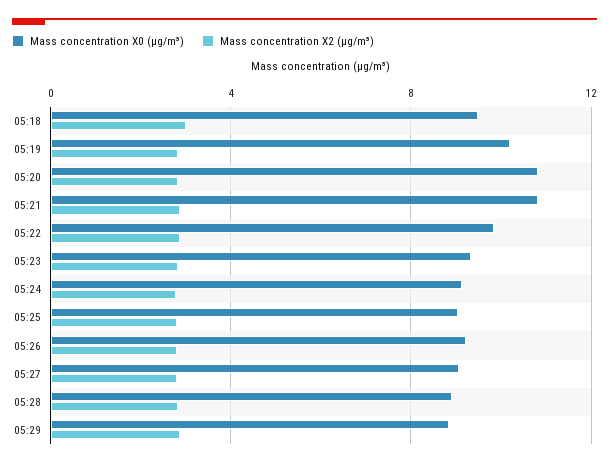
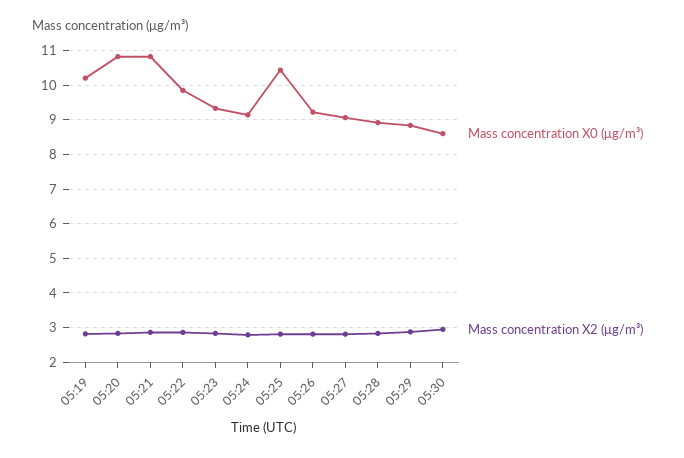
Mass concentration X0 (μg/m³), 05:18: 9.5 -> none
Mass concentration X2 (μg/m³), 05:18: 3 -> none
Mass concentration X0 (μg/m³), 05:25: 9 -> 10.4
Mass concentration X0 (μg/m³), 05:30: none -> 8.6
Mass concentration X2 (μg/m³), 05:30: none -> 3

